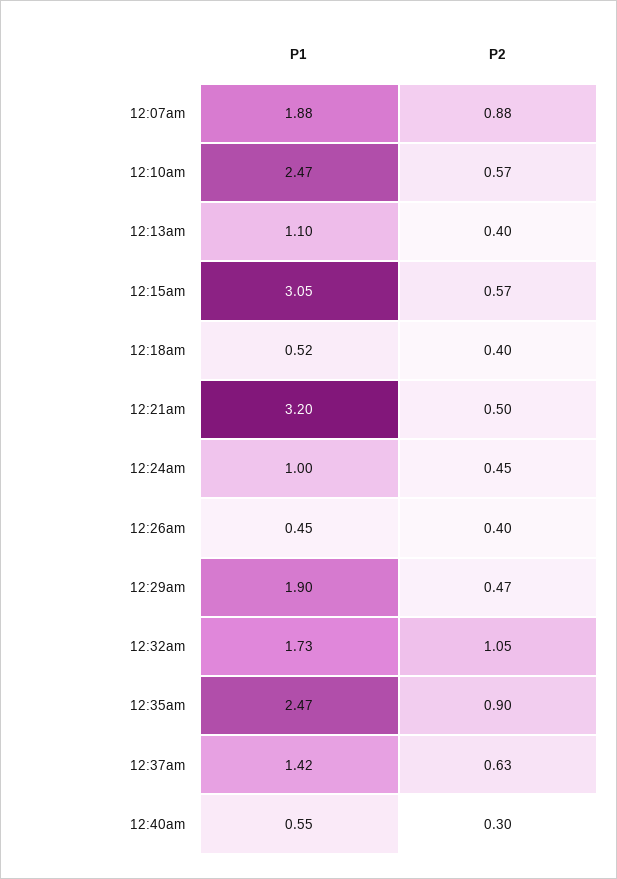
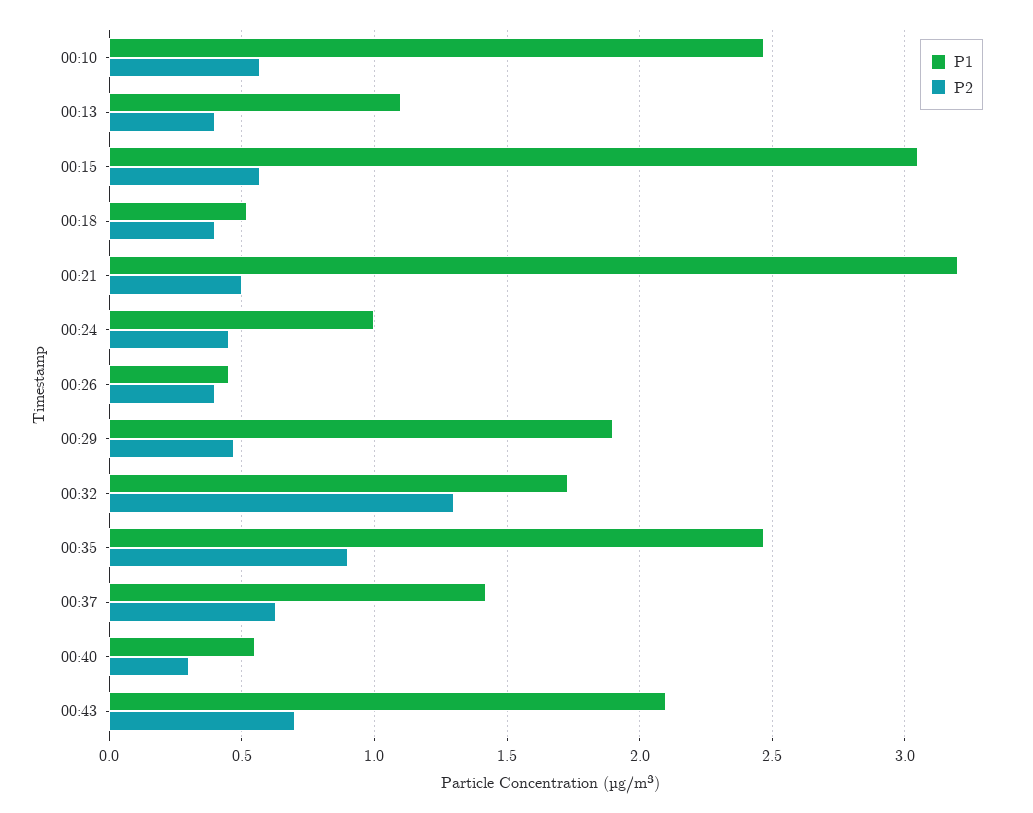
P1, 12:07am: 1.88 -> none
P2, 12:07am: 0.88 -> none
P2, 12:32am: 1.05 -> 1.3
P1, 00:43: none -> 2.1
P2, 00:43: none -> 0.7

